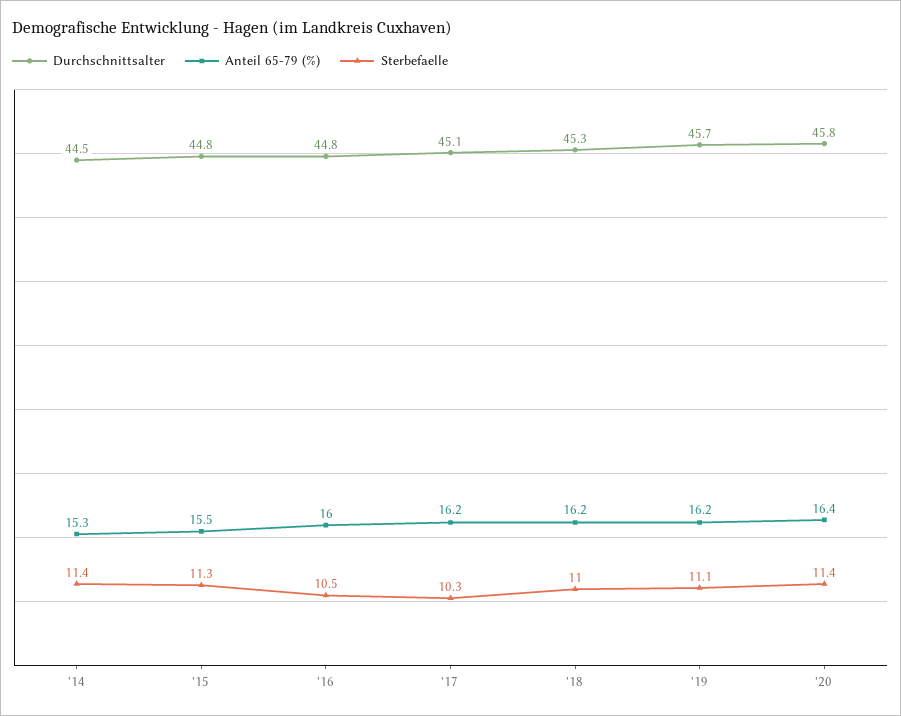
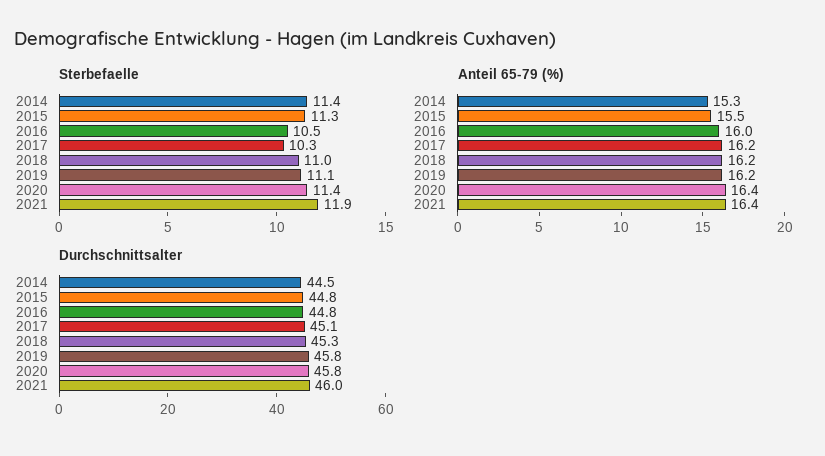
Durchschnittsalter, '19: 45.7 -> 45.8
Sterbefaelle, 2021: none -> 11.9
Anteil 65-79 (%), 2021: none -> 16.4
Durchschnittsalter, 2021: none -> 46

